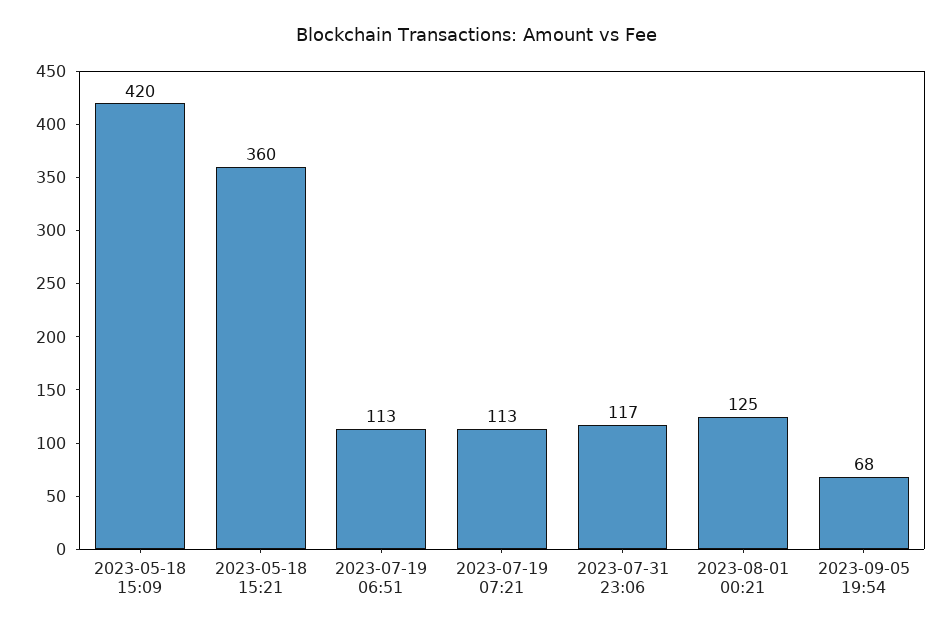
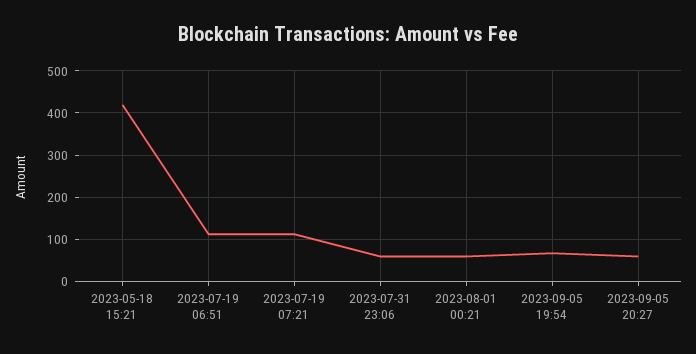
2023-05-18 15:09: 420 -> none
2023-05-18 15:21: 360 -> 420
2023-07-31 23:06: 117 -> 60
2023-08-01 00:21: 125 -> 60
2023-09-05 20:27: none -> 60

